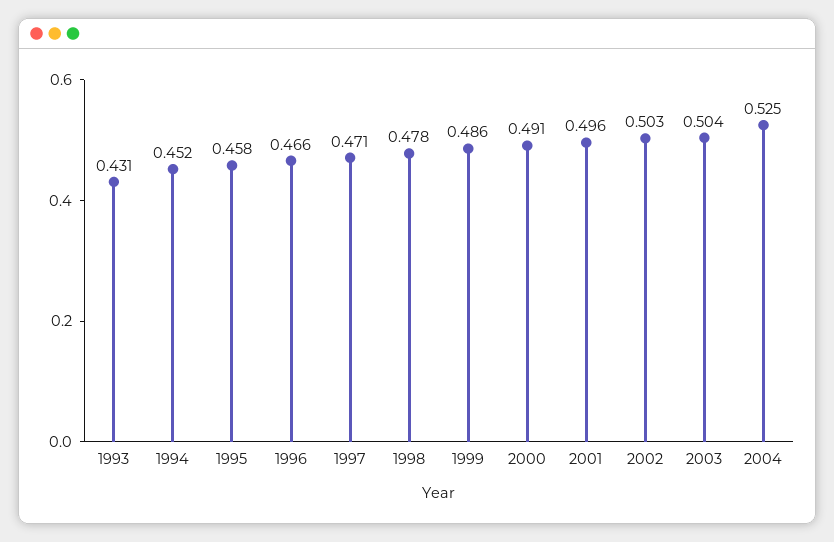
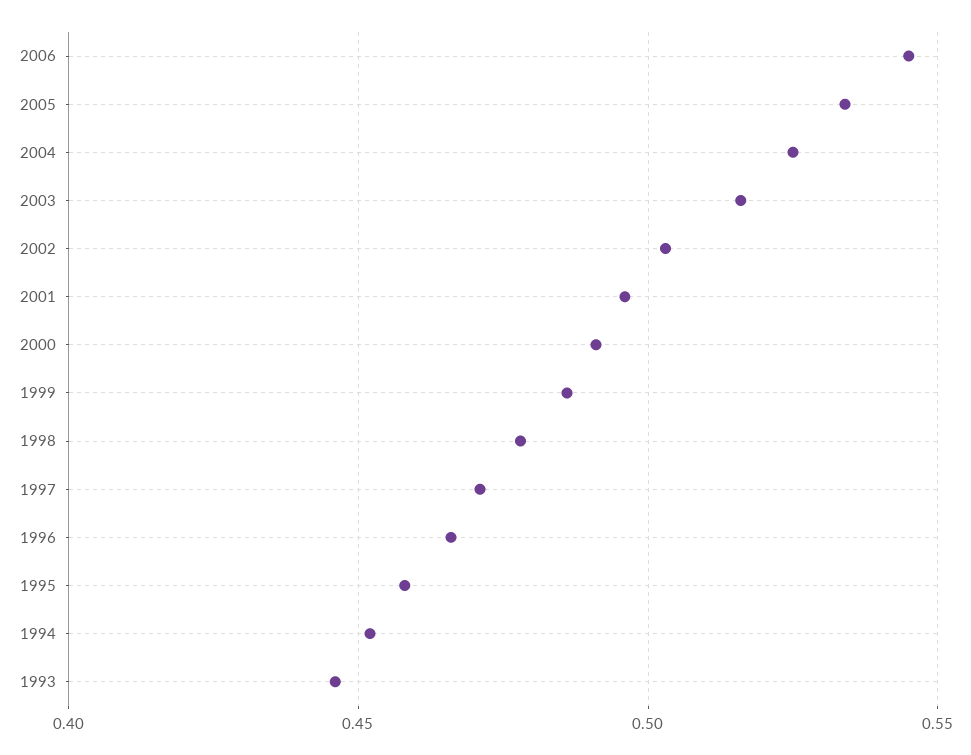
1993: 0.431 -> 0.445
2003: 0.504 -> 0.515
2006: none -> 0.545
2005: none -> 0.535

